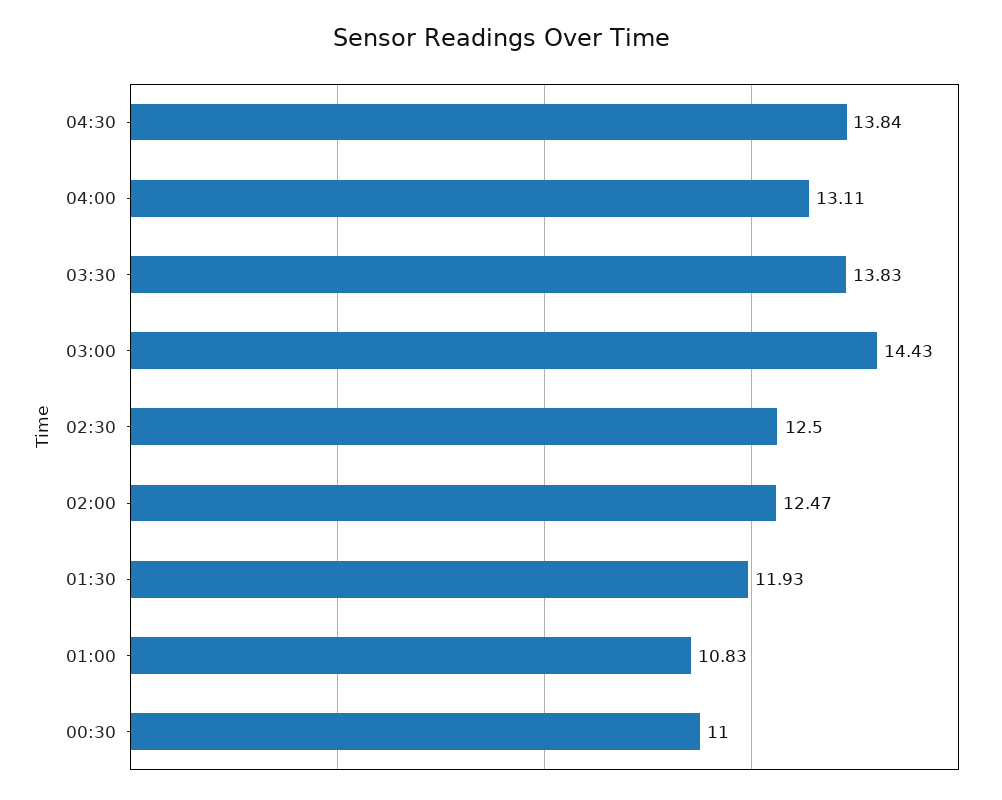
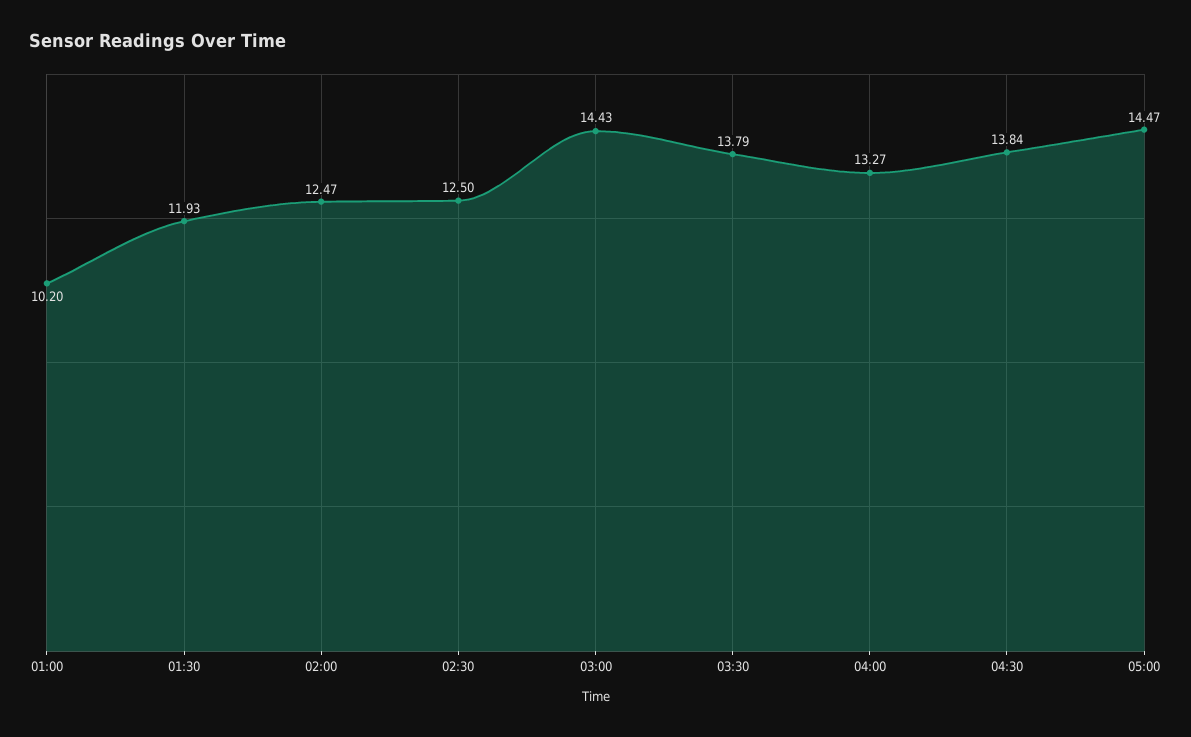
04:00: 13.11 -> 13.27
03:30: 13.83 -> 13.79
01:00: 10.83 -> 10.2
00:30: 11 -> none
05:00: none -> 14.47

